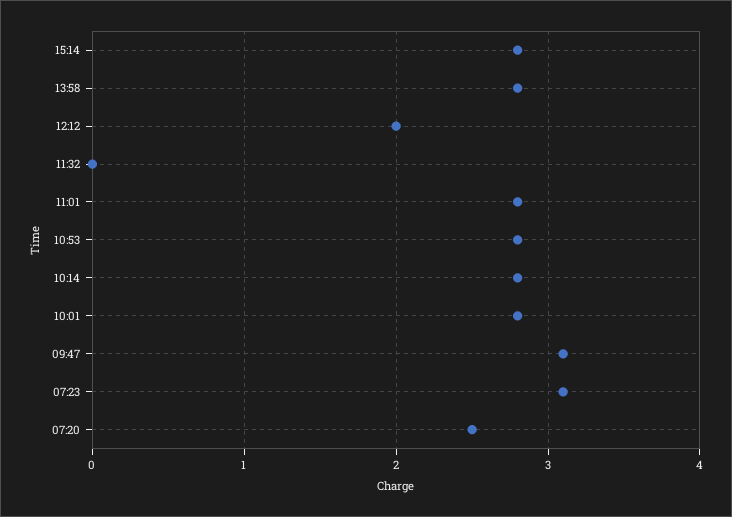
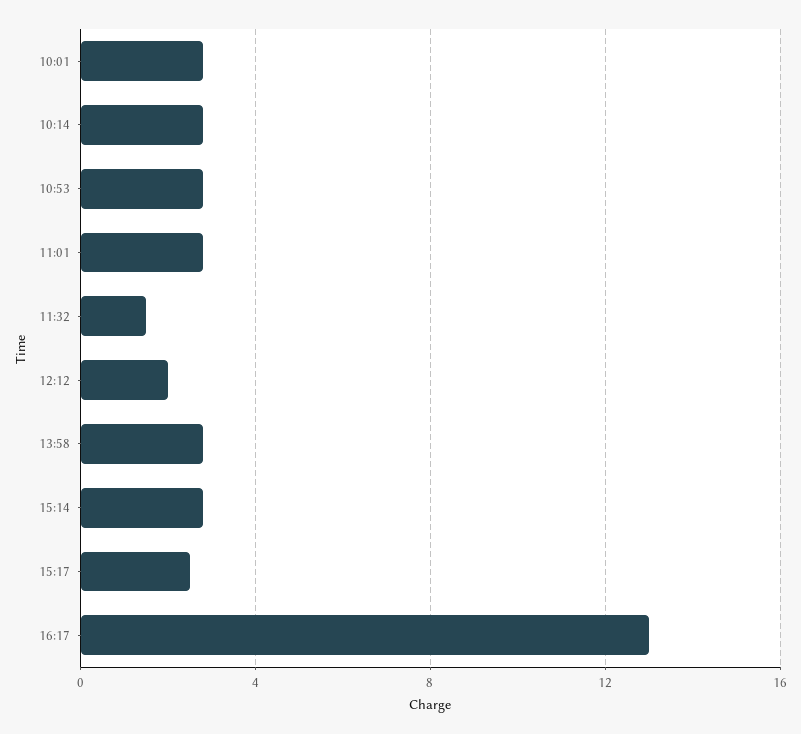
11:32: 0 -> 1.5
09:47: 3.1 -> none
07:23: 3.1 -> none
07:20: 2.5 -> none
15:17: none -> 2.5
16:17: none -> 13

